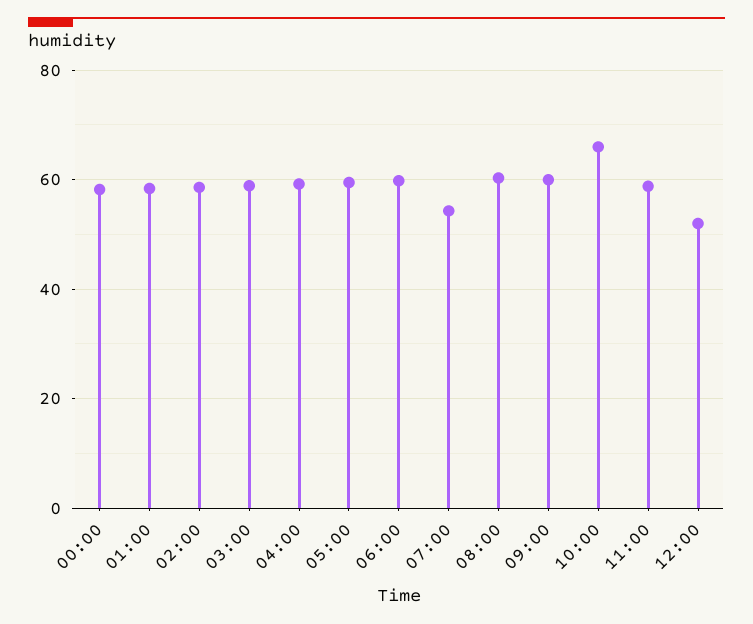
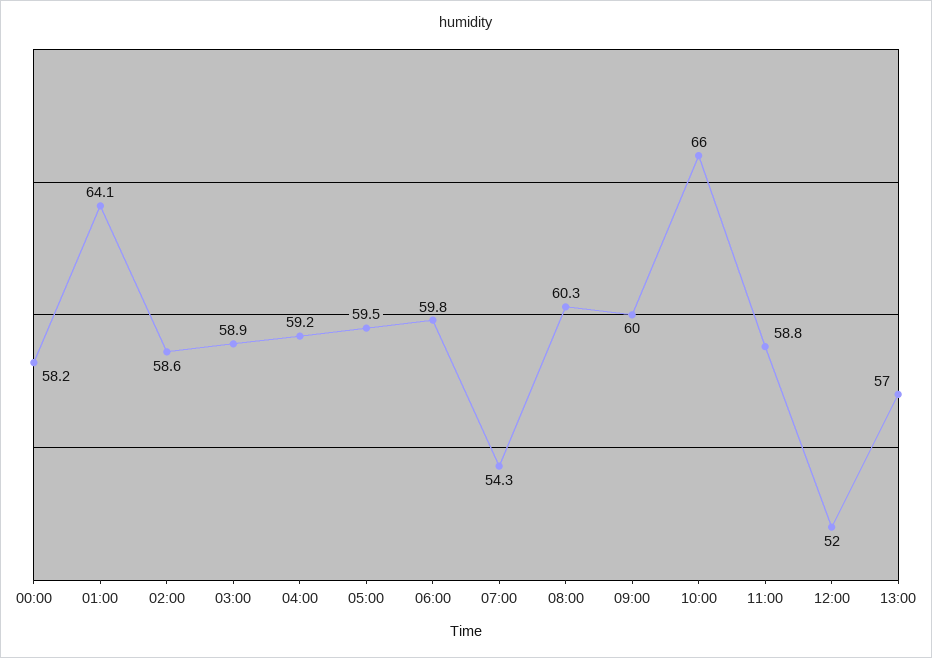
01:00: 58 -> 64.1
13:00: none -> 57

